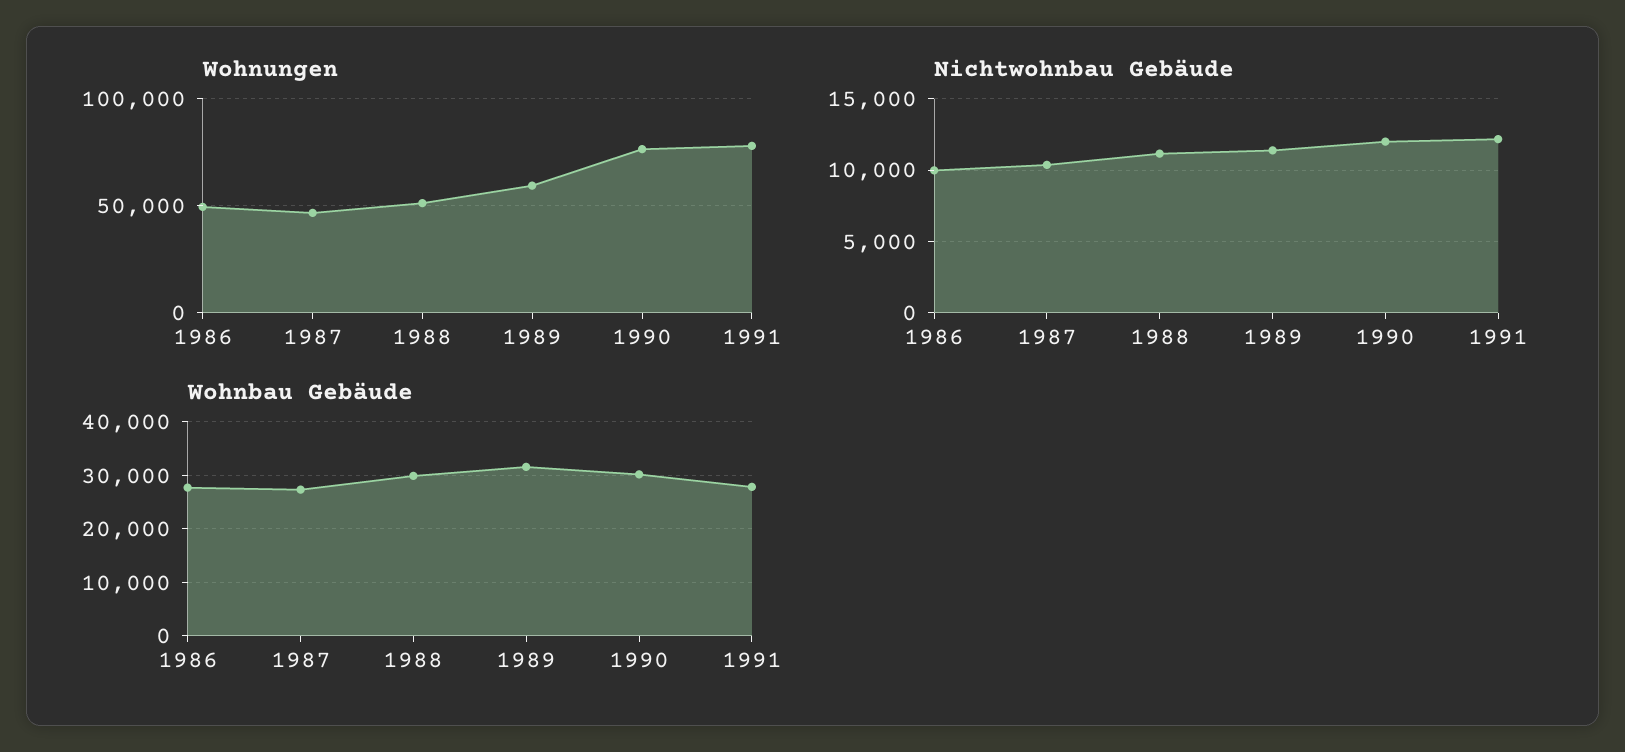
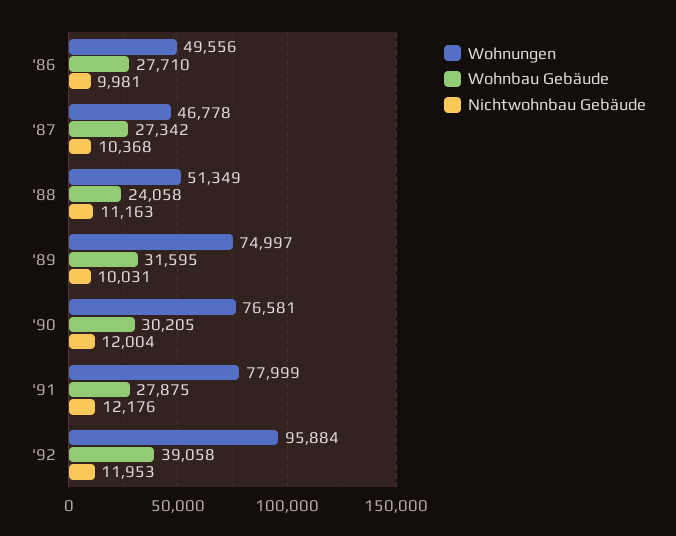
Wohnungen, 1989: 60000 -> 74997
Nichtwohnbau Gebäude, 1989: 11500 -> 10031
Wohnbau Gebäude, 1988: 30000 -> 24058
Wohnungen, '92: none -> 95884
Wohnbau Gebäude, '92: none -> 39058
Nichtwohnbau Gebäude, '92: none -> 11953

